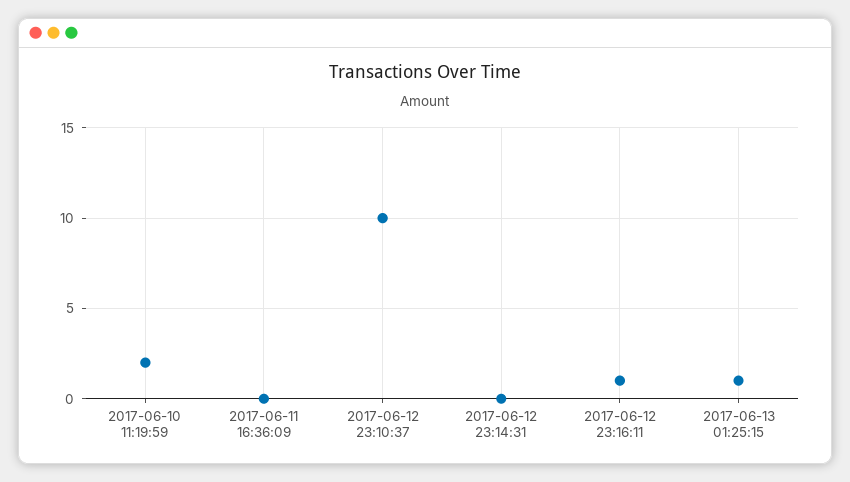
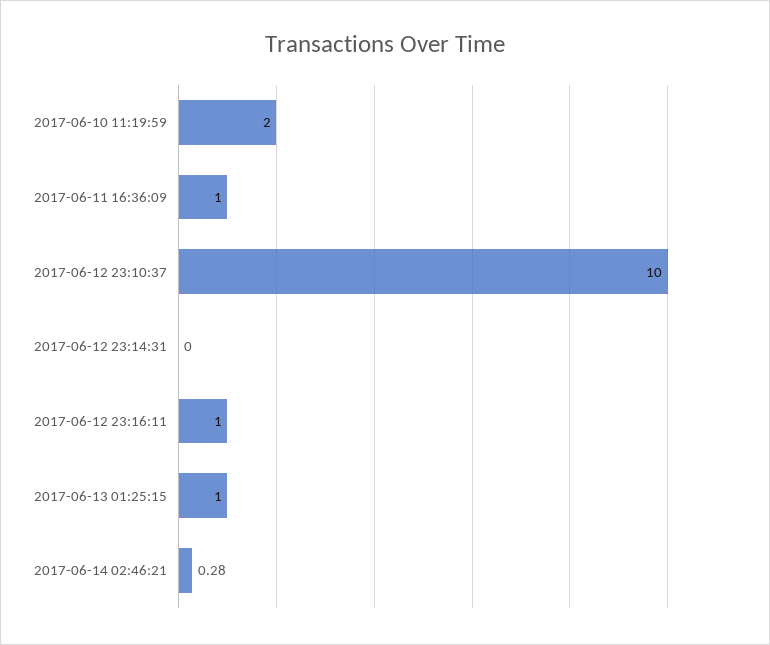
2017-06-11 16:36:09: 0 -> 1
2017-06-14 02:46:21: none -> 0.28

